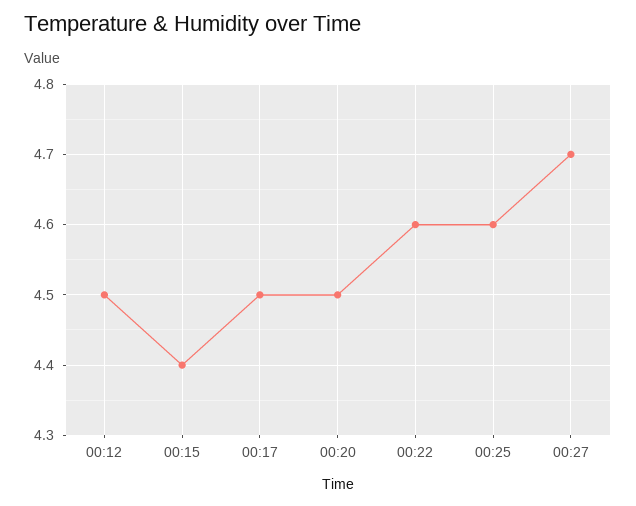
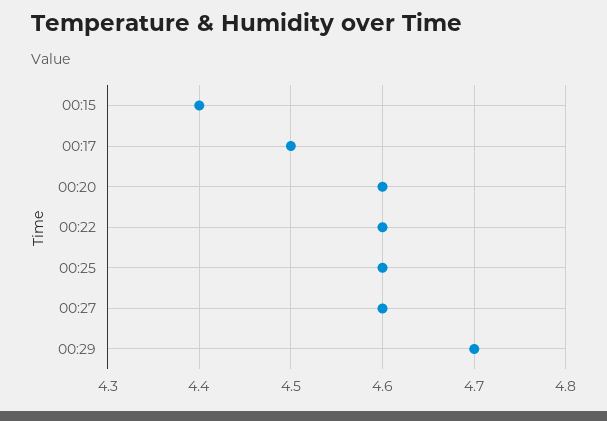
00:12: 4.5 -> none
00:20: 4.5 -> 4.6
00:27: 4.7 -> 4.6
00:29: none -> 4.7

